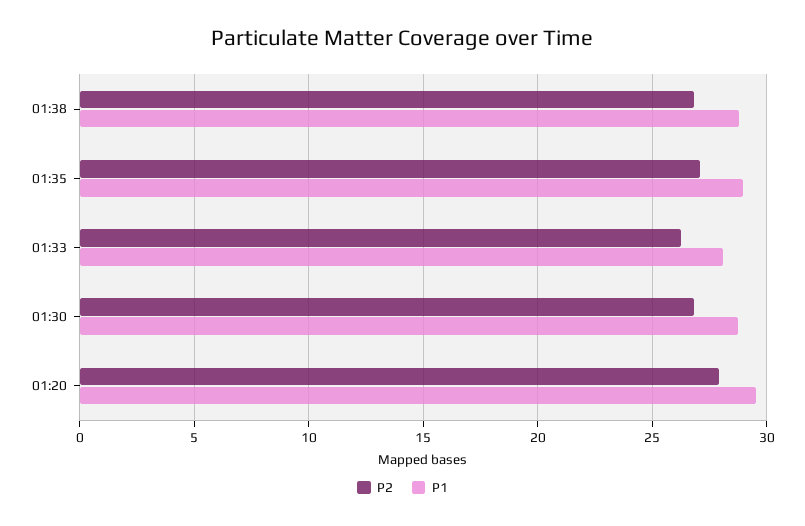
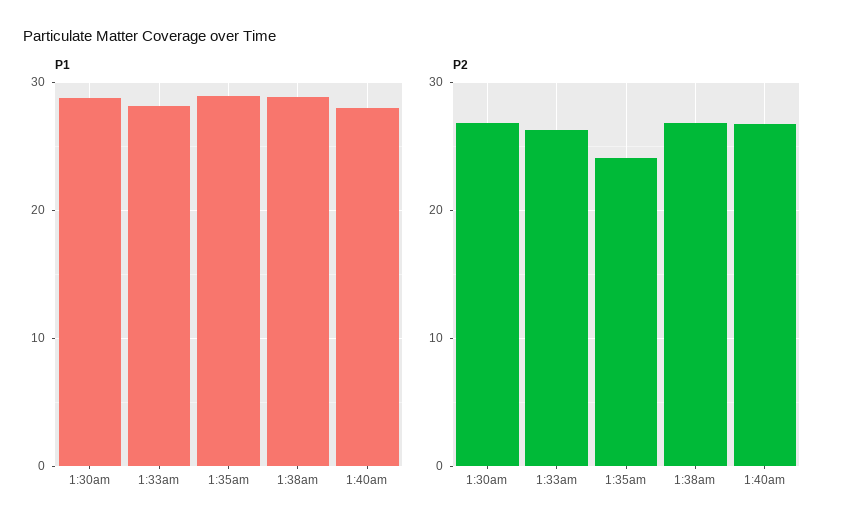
P2, 01:35: 27 -> 24
P2, 01:20: 28 -> none
P1, 01:20: 29.5 -> none
P1, 1:40am: none -> 28
P2, 1:40am: none -> 27

